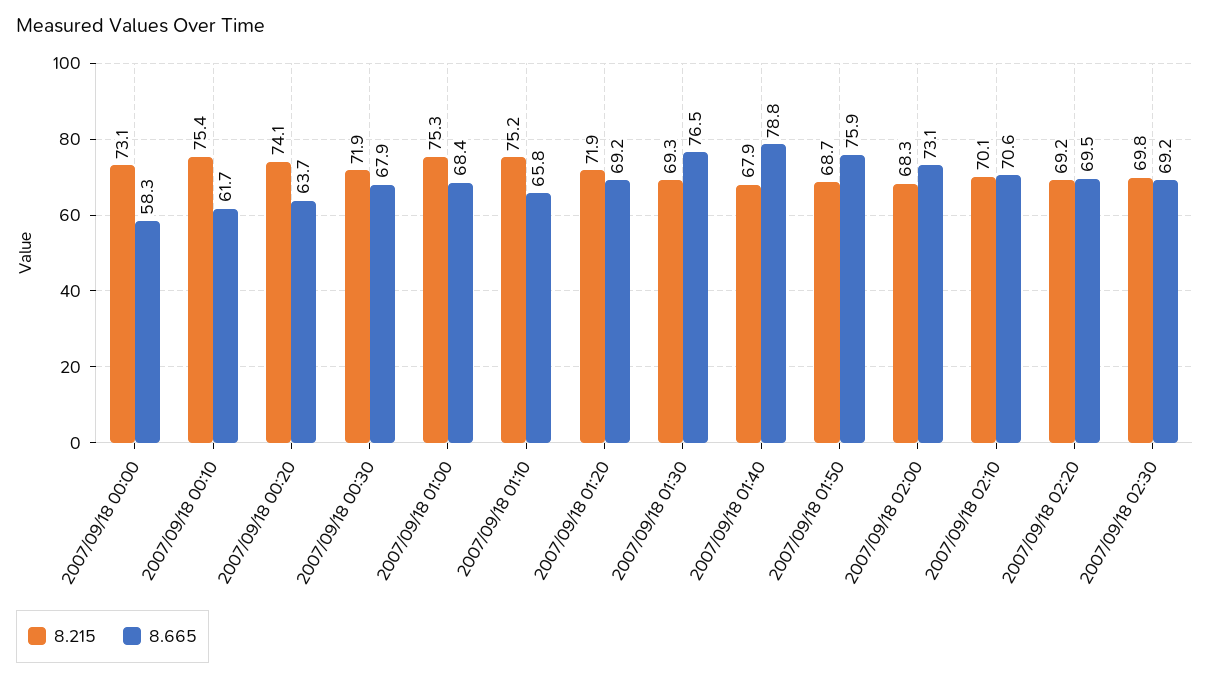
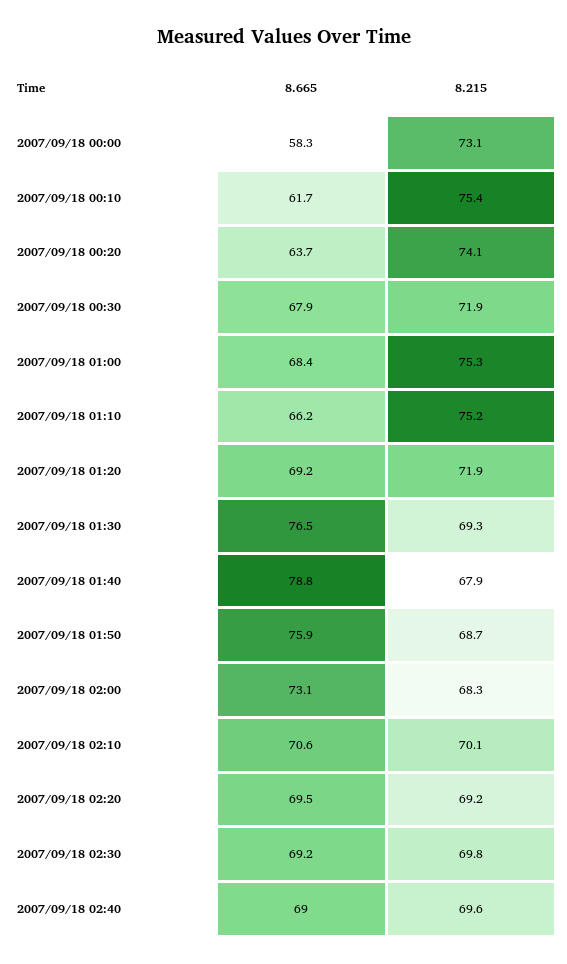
8.665, 2007/09/18 01:10: 65.8 -> 66.2
8.665, 2007/09/18 02:40: none -> 69
8.215, 2007/09/18 02:40: none -> 69.6

